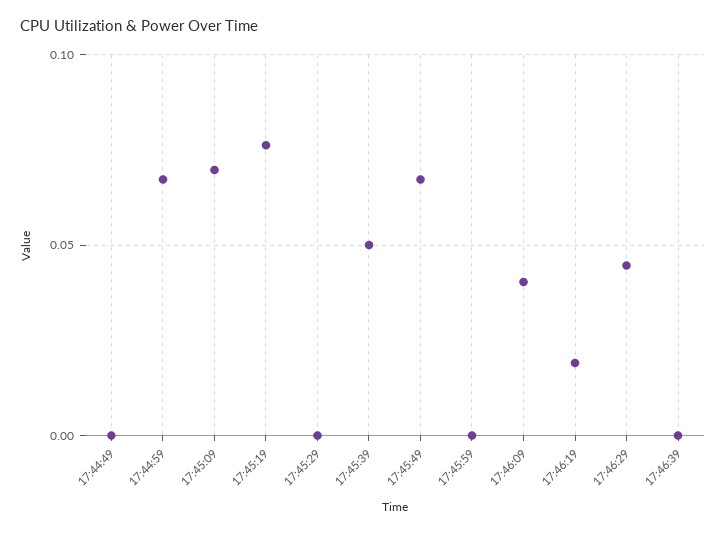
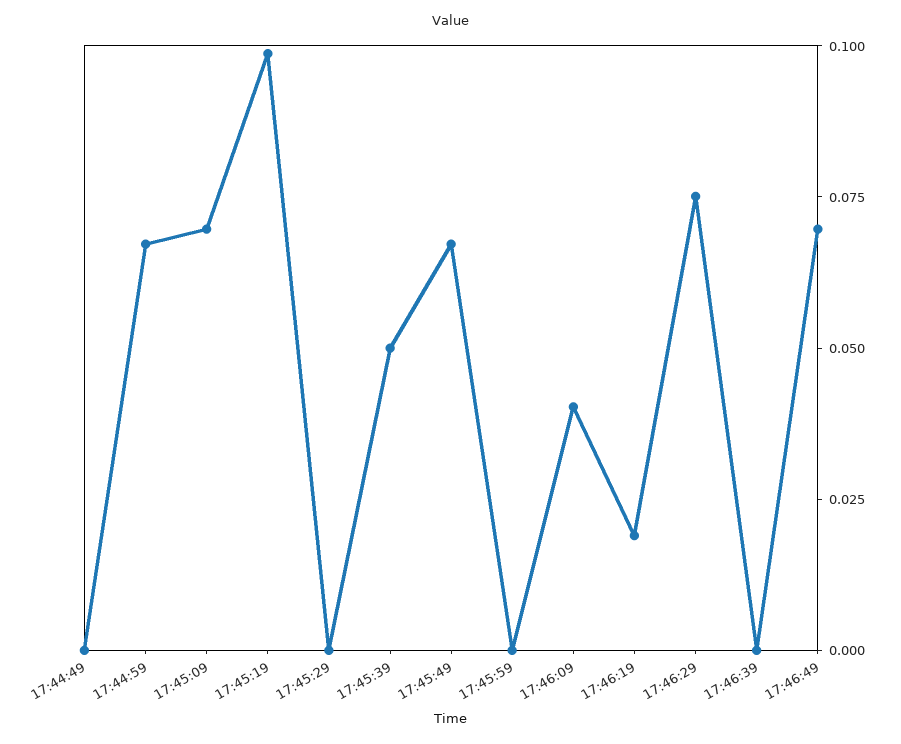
17:45:19: 0.075 -> 0.1
17:46:29: 0.045 -> 0.075
17:46:49: none -> 0.07

